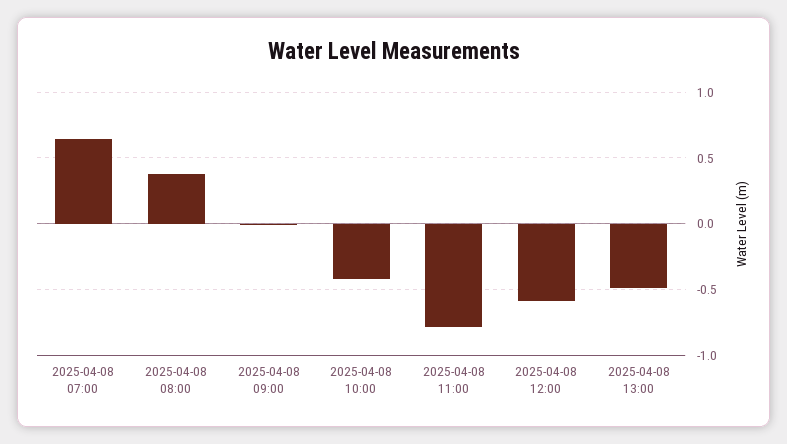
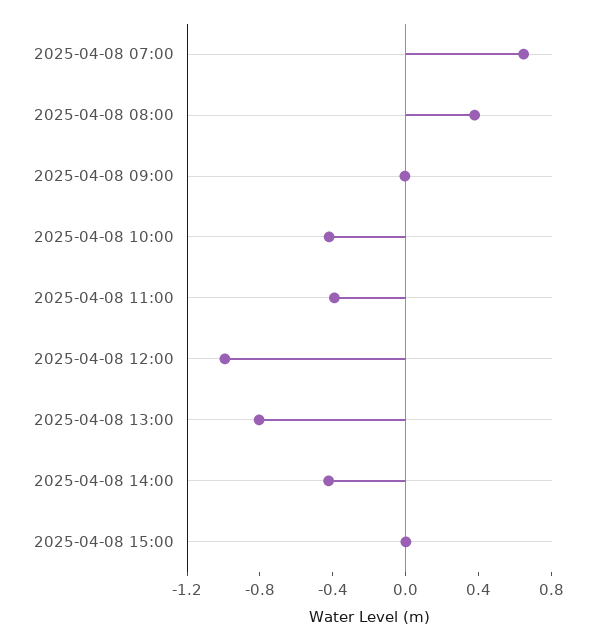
2025-04-08 11:00: -0.8 -> -0.4
2025-04-08 12:00: -0.6 -> -1
2025-04-08 13:00: -0.5 -> -0.8
2025-04-08 14:00: none -> -0.4
2025-04-08 15:00: none -> 0

